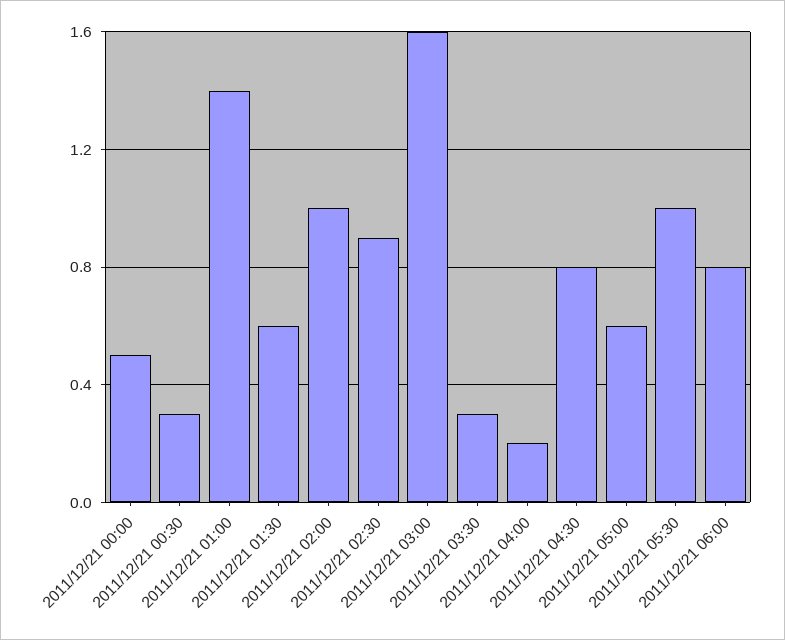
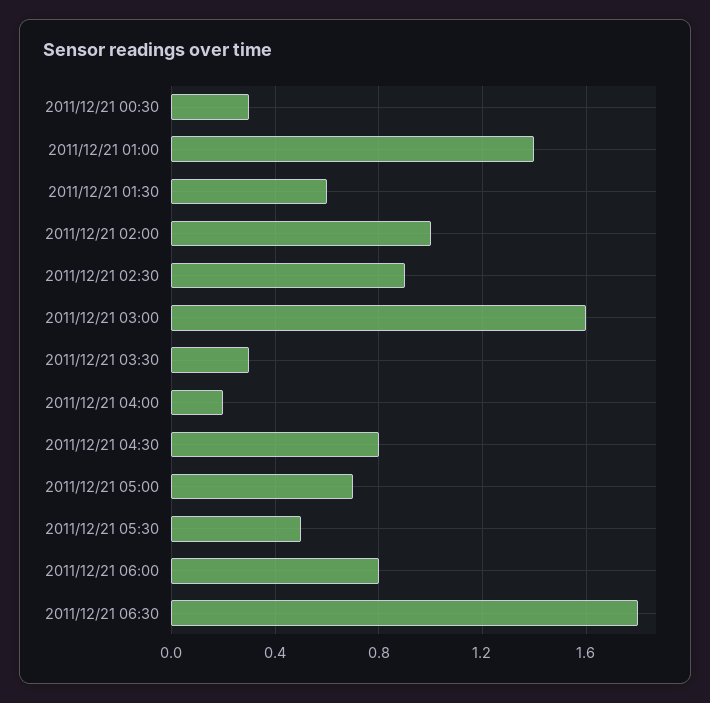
2011/12/21 00:00: 0.5 -> none
2011/12/21 05:00: 0.6 -> 0.7
2011/12/21 05:30: 1 -> 0.5
2011/12/21 06:30: none -> 1.8

